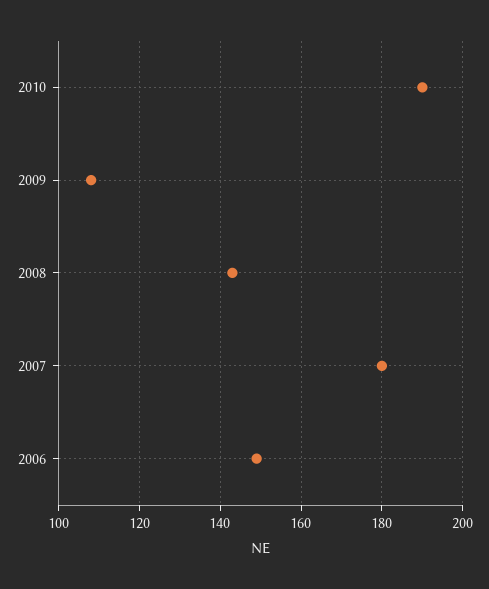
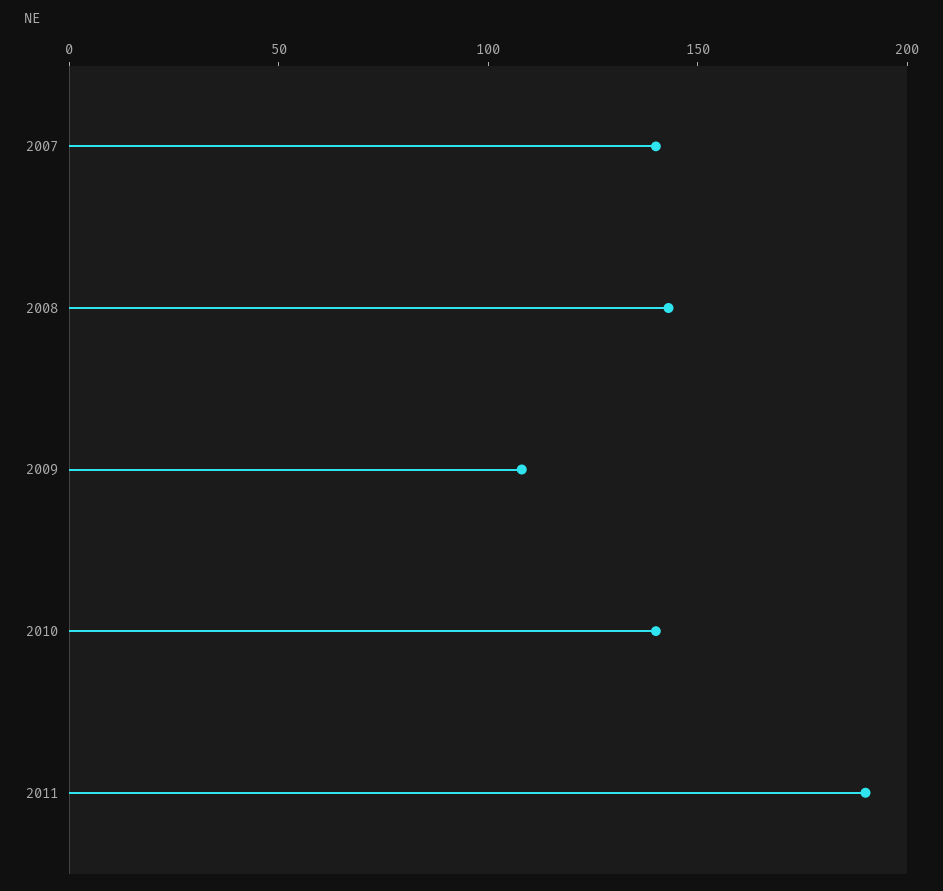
2010: 190 -> 140
2007: 180 -> 140
2006: 150 -> none
2011: none -> 190

